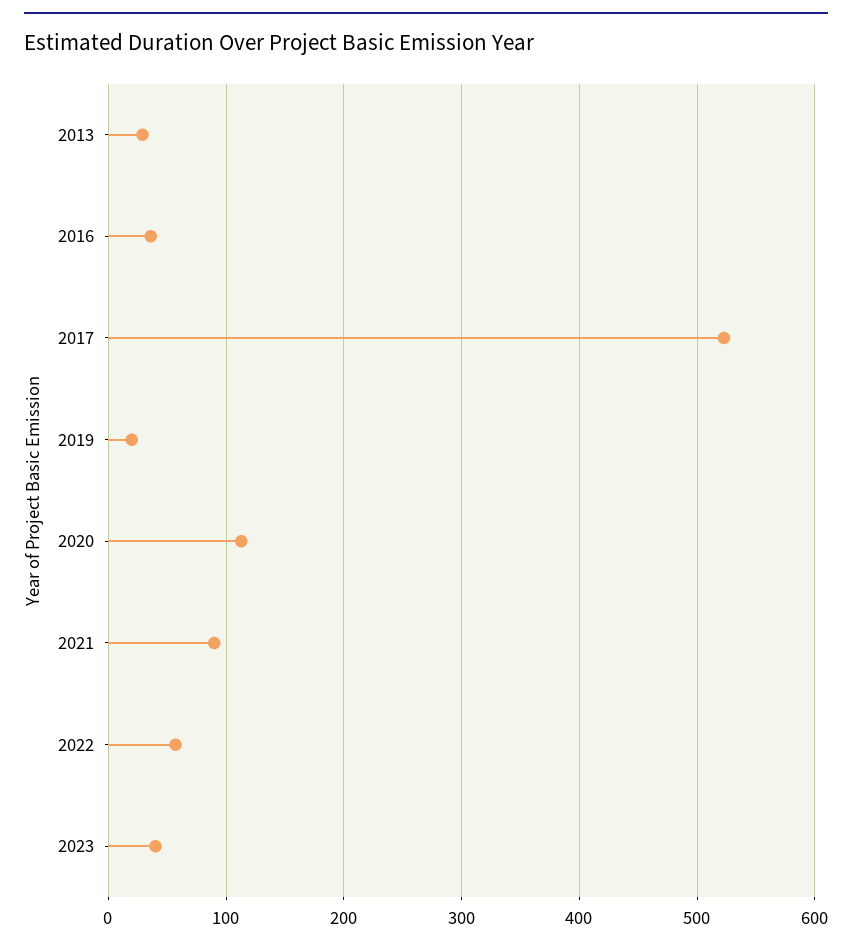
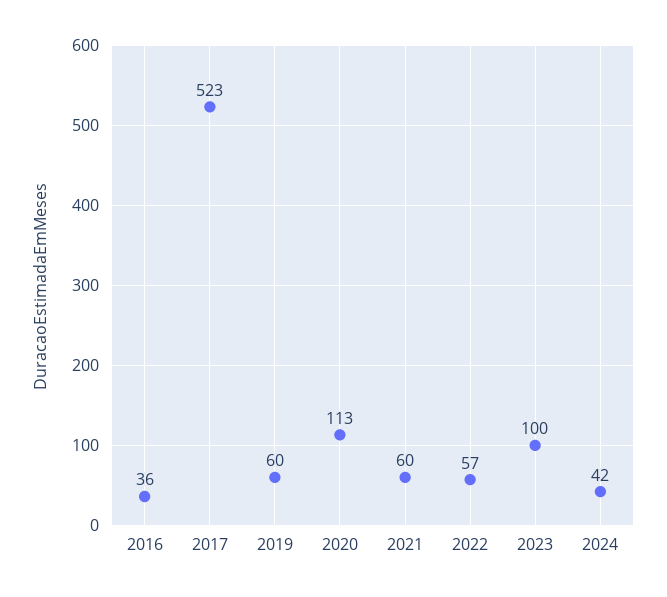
2013: 30 -> none
2019: 20 -> 60
2021: 90 -> 60
2023: 40 -> 100
2024: none -> 42

